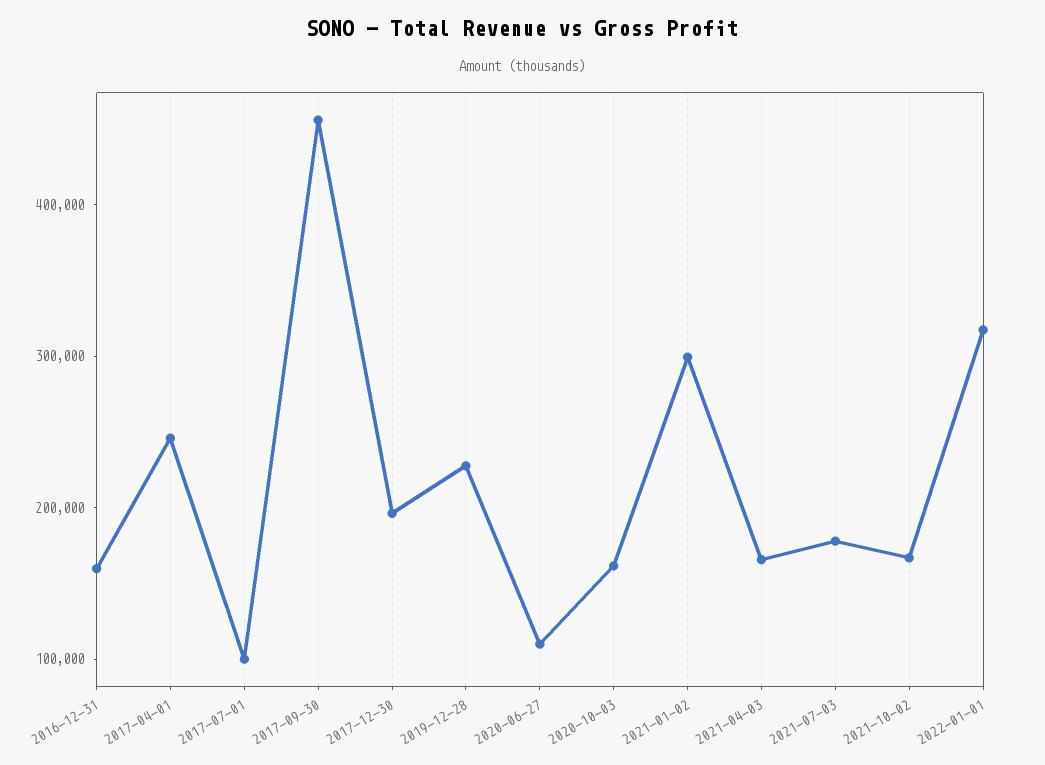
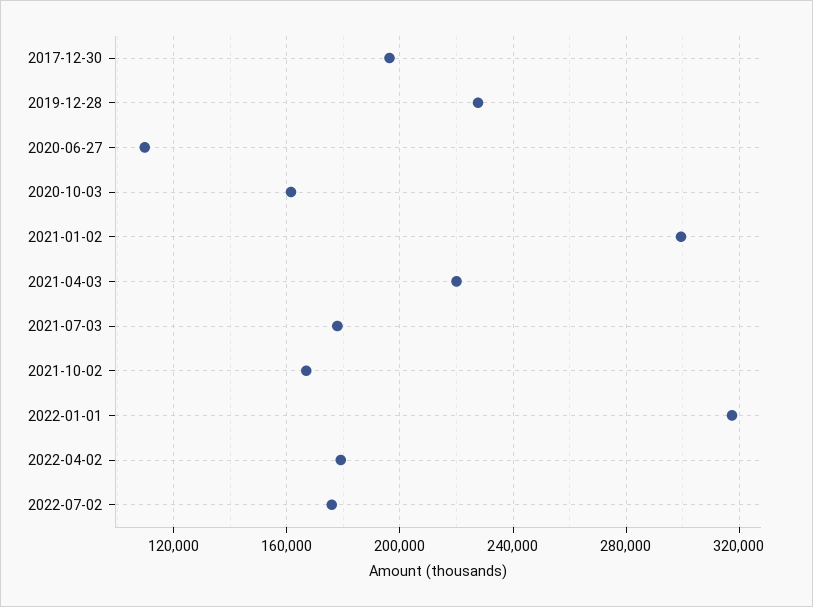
2016-12-31: 160000 -> none
2017-04-01: 240000 -> none
2017-07-01: 100000 -> none
2017-09-30: 460000 -> none
2021-04-03: 160000 -> 220000
2022-04-02: none -> 180000
2022-07-02: none -> 175000

